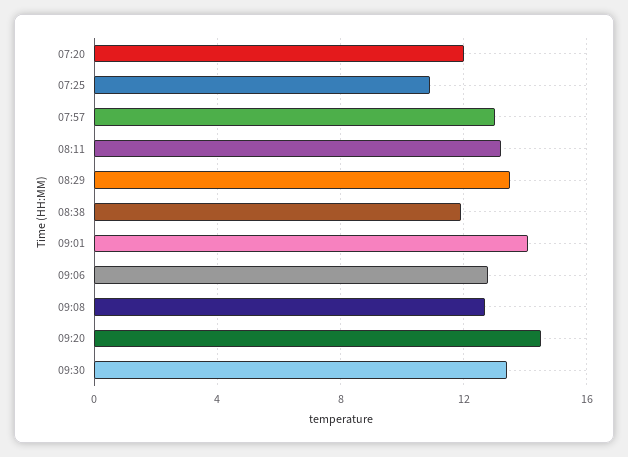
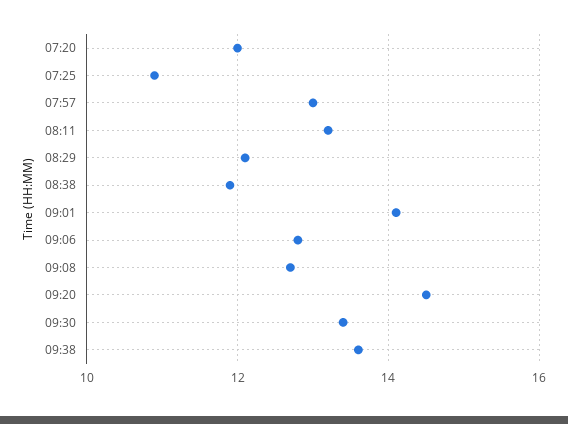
08:29: 13.5 -> 12
09:38: none -> 13.5

